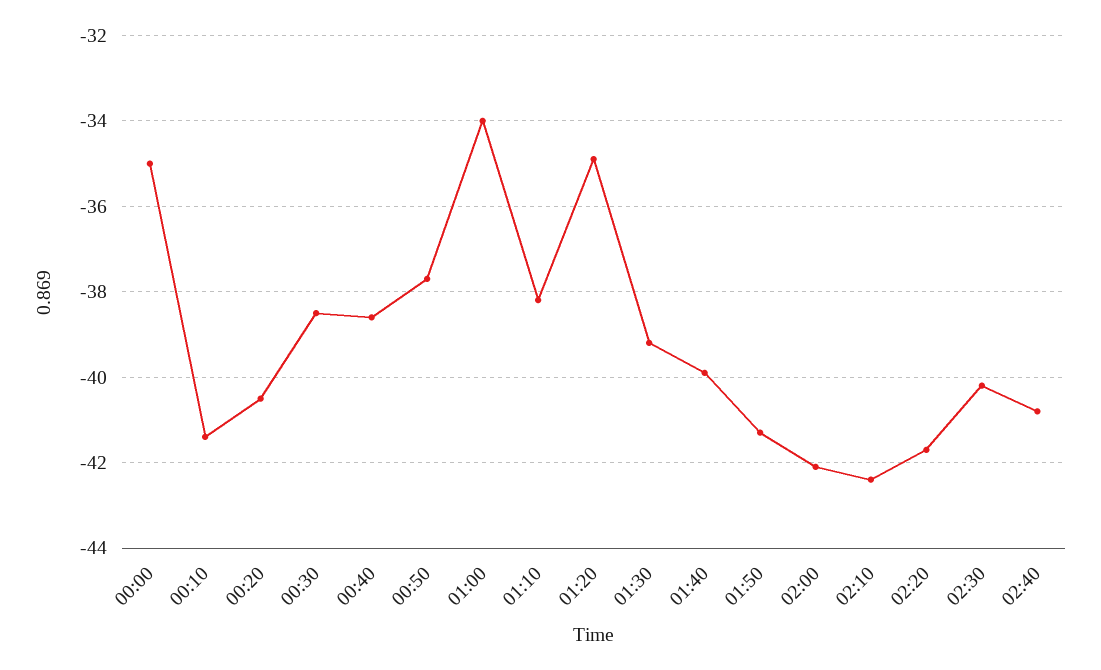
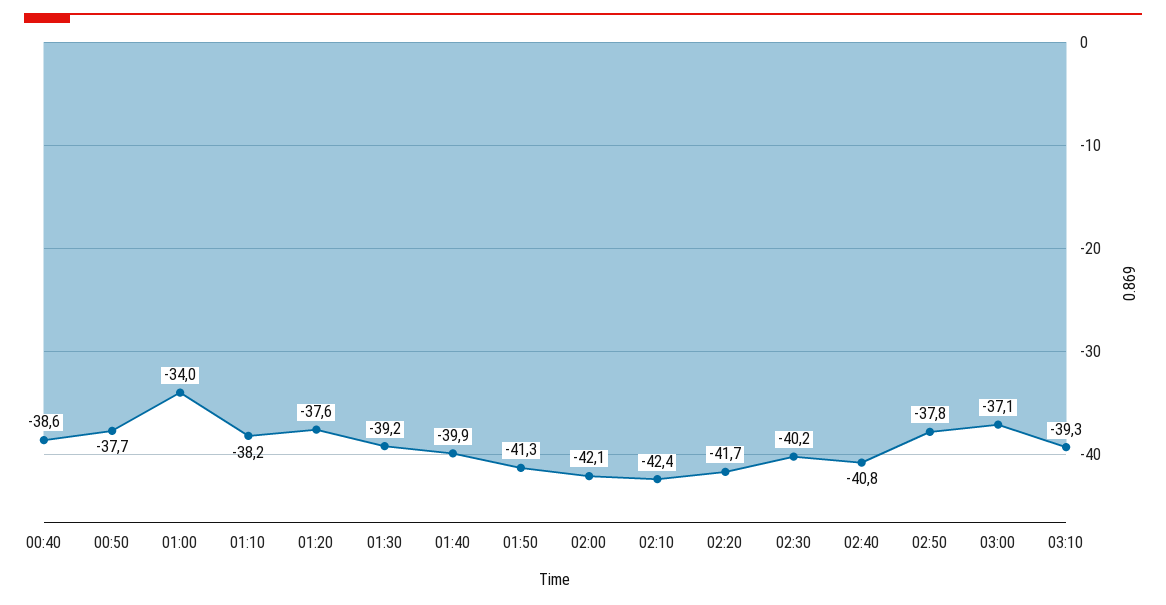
00:00: -35 -> none
00:10: -41.5 -> none
00:20: -40.5 -> none
00:30: -38.5 -> none
01:20: -35 -> -37.6
02:50: none -> -37.8
03:00: none -> -37.1
03:10: none -> -39.3

